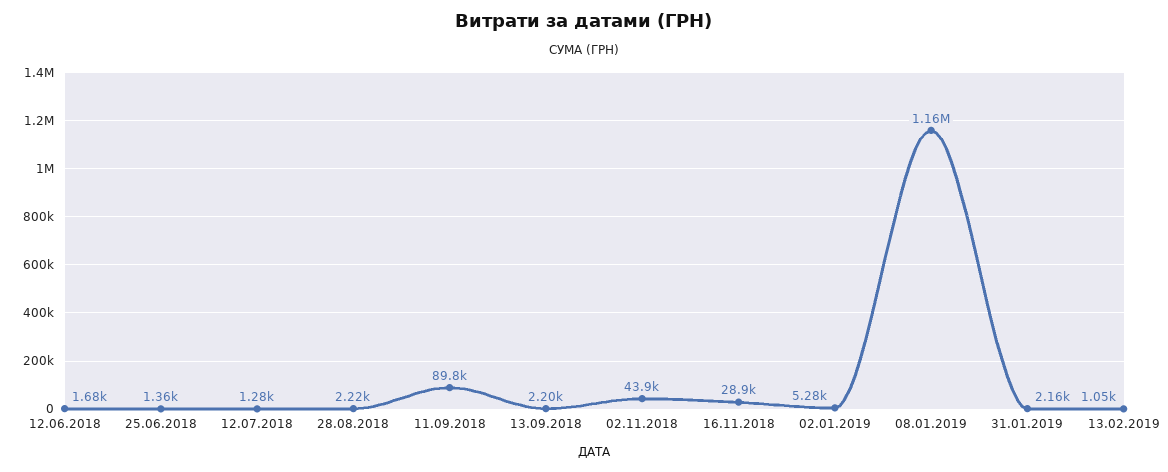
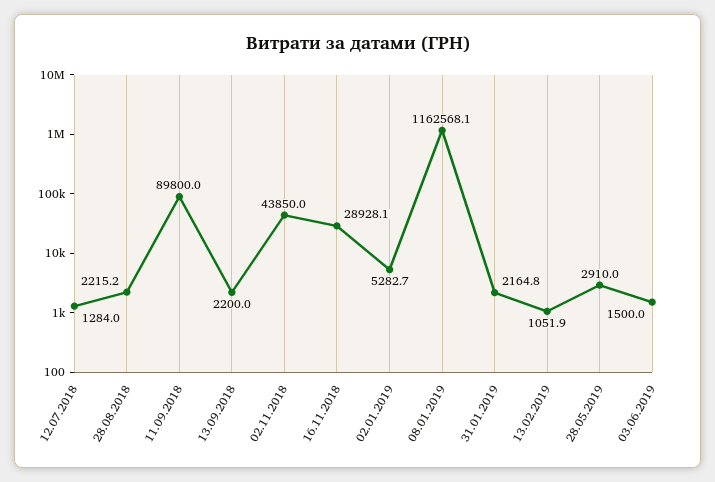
12.06.2018: 1680 -> none
25.06.2018: 1360 -> none
28.05.2019: none -> 2910
03.06.2019: none -> 1500

